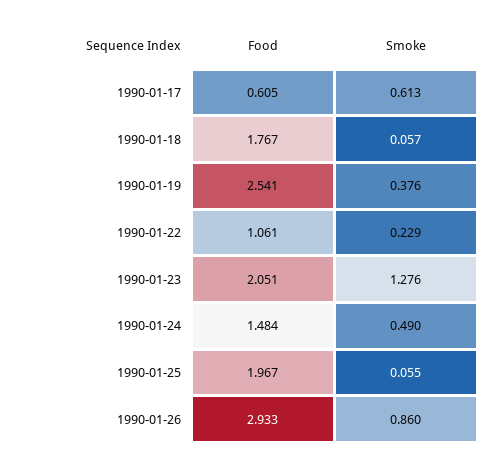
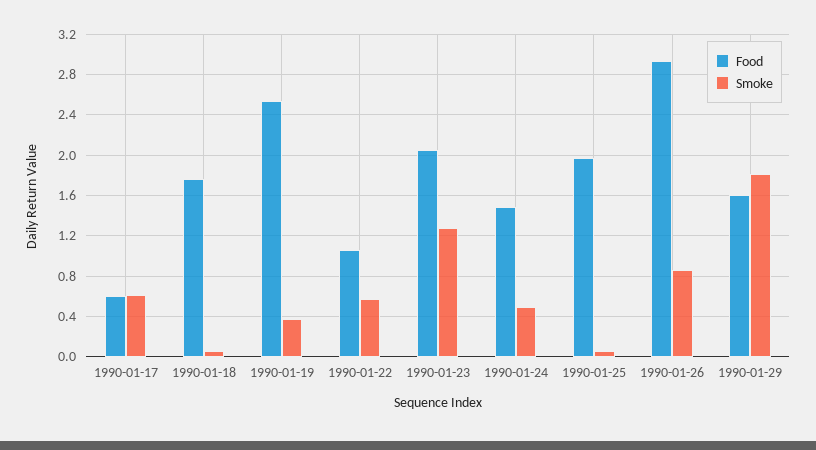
Smoke, 1990-01-22: 0.229 -> 0.6
Food, 1990-01-29: none -> 1.6
Smoke, 1990-01-29: none -> 1.8

